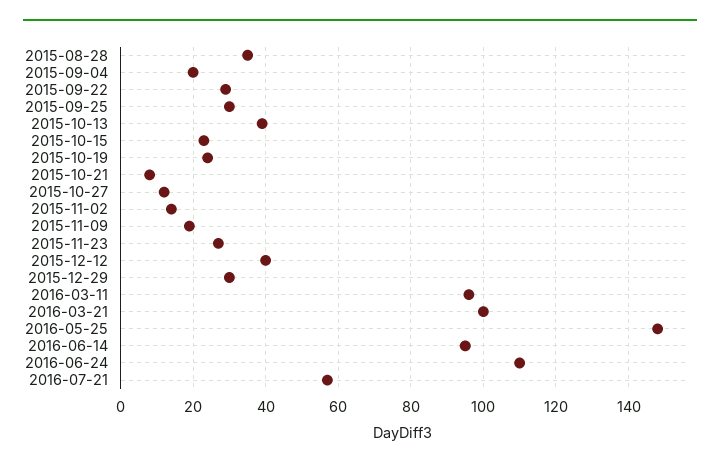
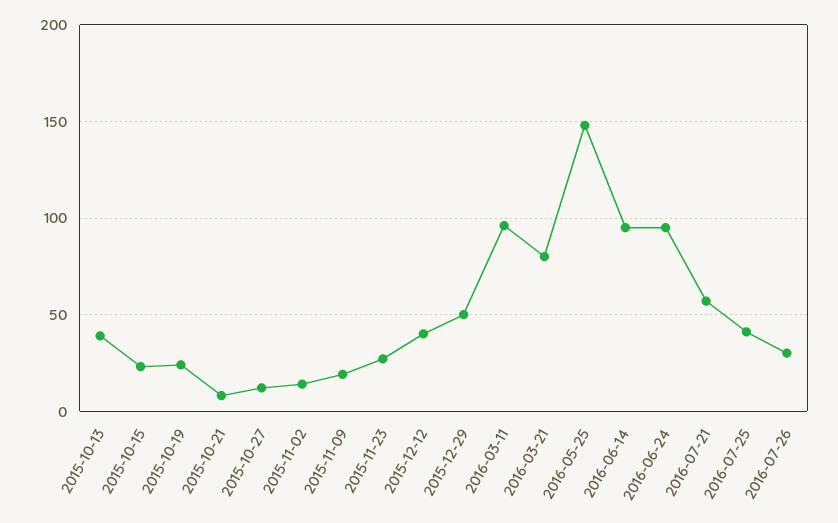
2015-08-28: 35 -> none
2015-09-04: 20 -> none
2015-09-22: 30 -> none
2015-09-25: 30 -> none
2015-12-29: 30 -> 50
2016-03-21: 100 -> 80
2016-06-24: 110 -> 95
2016-07-25: none -> 40
2016-07-26: none -> 30

